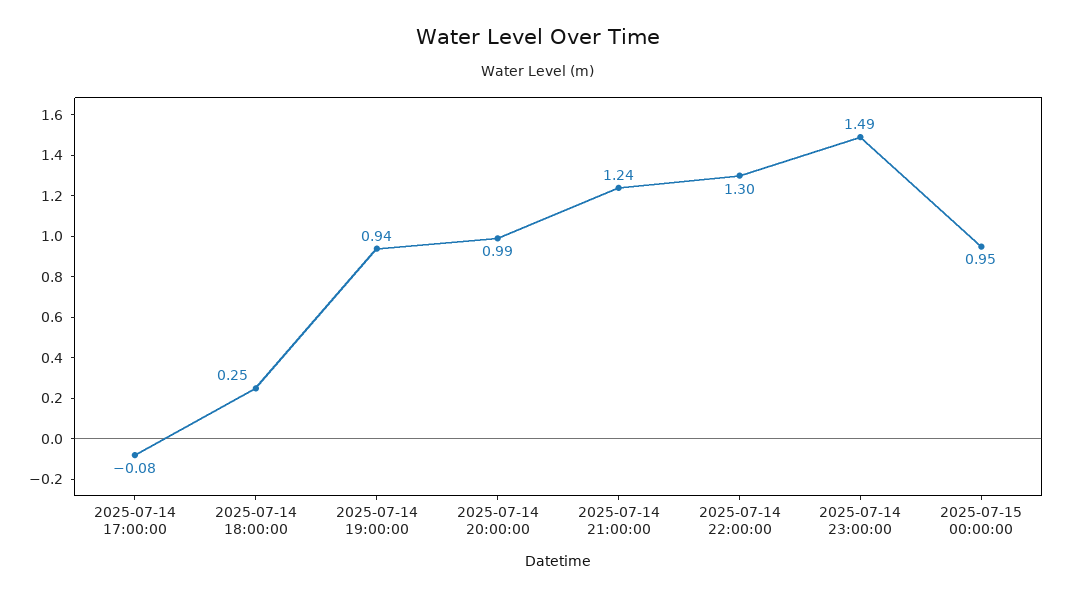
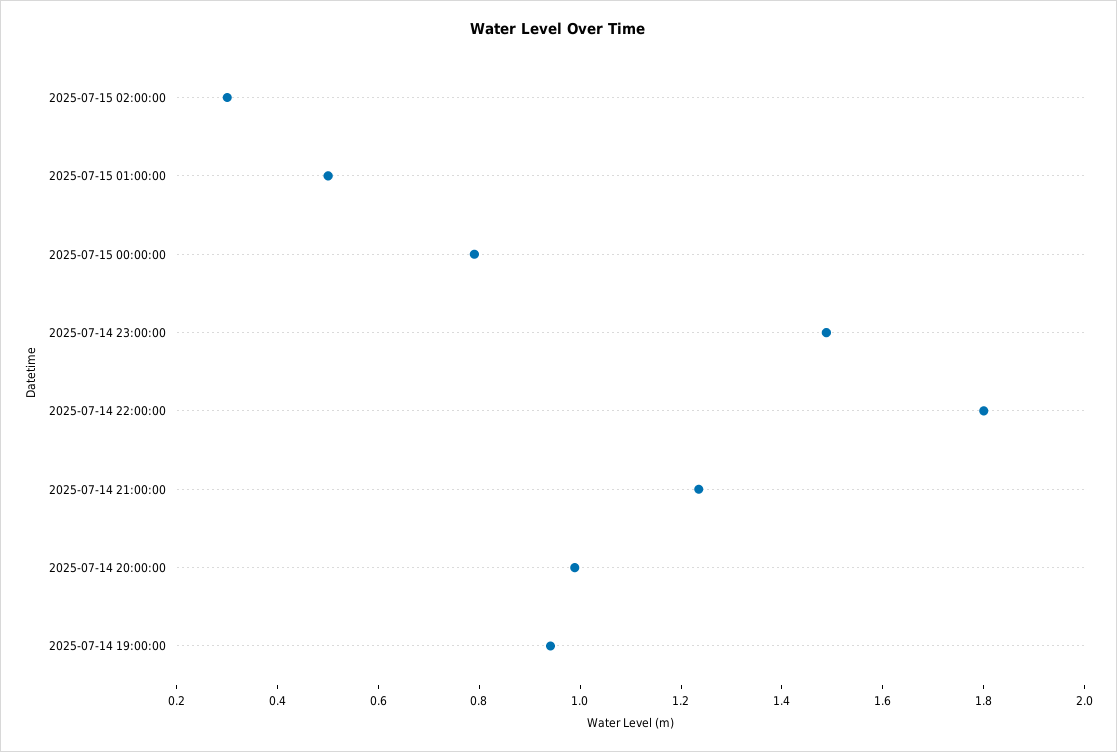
2025-07-14 17:00:00: -0.08 -> none
2025-07-14 18:00:00: 0.25 -> none
2025-07-14 22:00:00: 1.3 -> 1.8
2025-07-15 00:00:00: 0.95 -> 0.8
2025-07-15 02:00:00: none -> 0.3
2025-07-15 01:00:00: none -> 0.5

